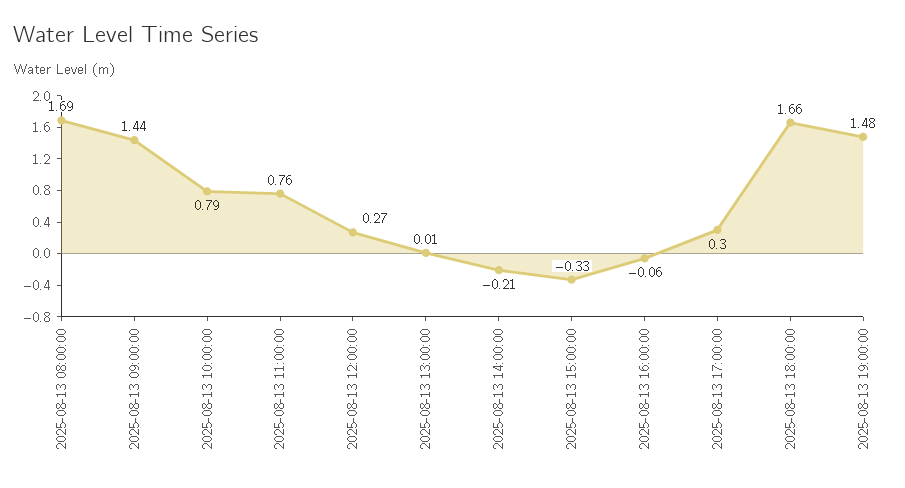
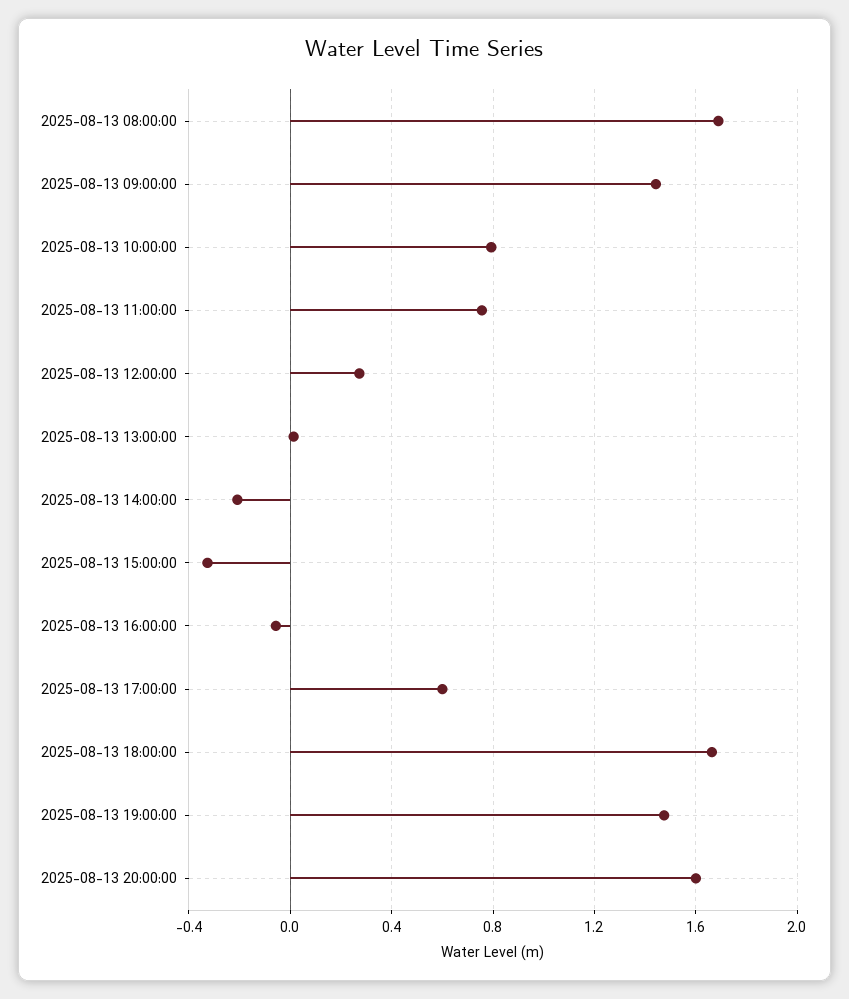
2025-08-13 17:00:00: 0.3 -> 0.6
2025-08-13 20:00:00: none -> 1.6

